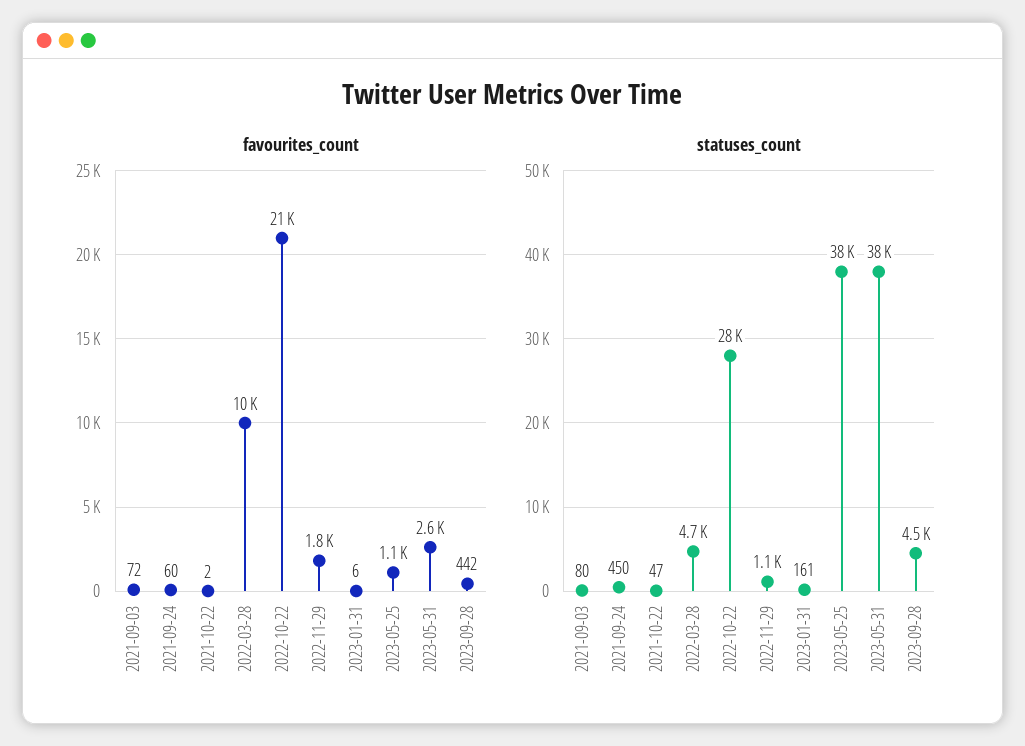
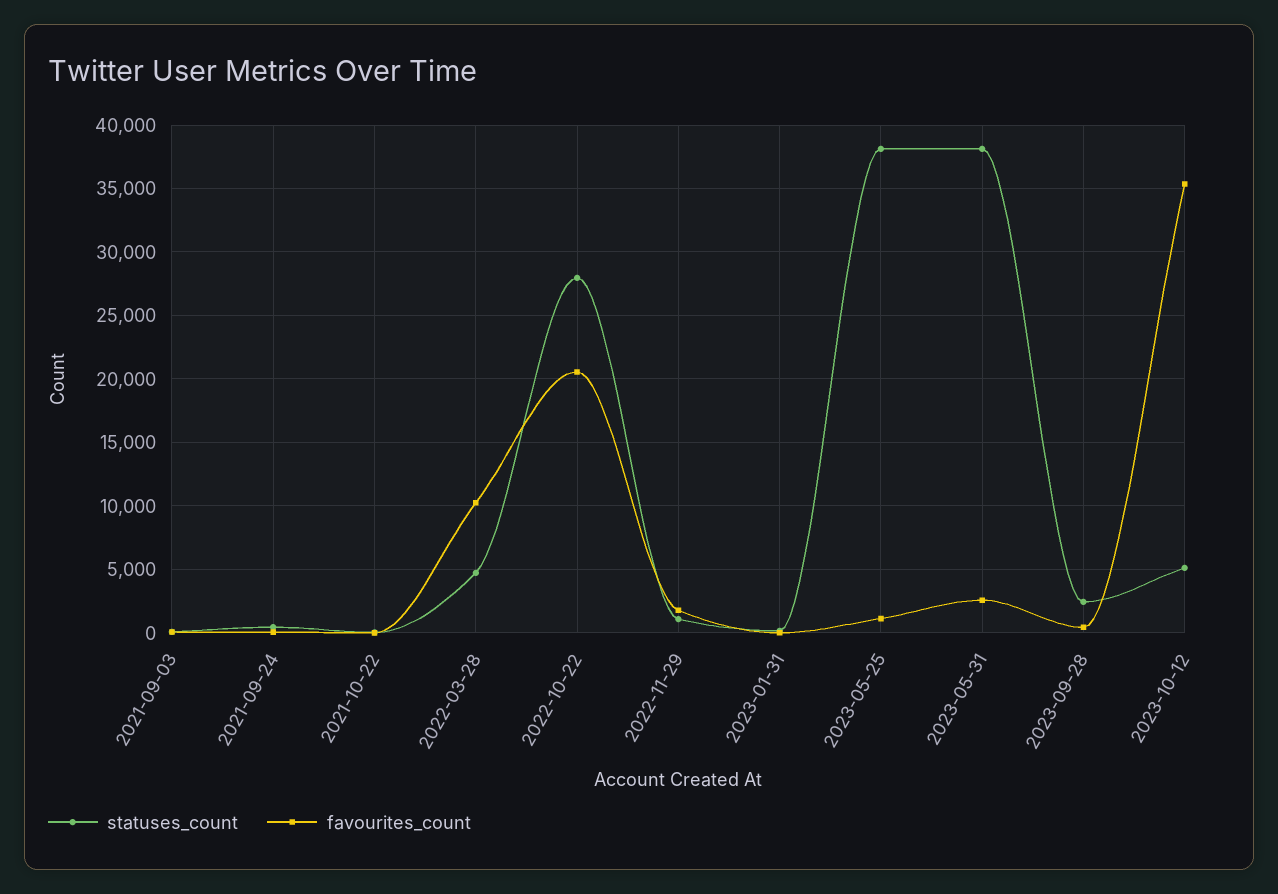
statuses_count, 2023-09-28: 4500 -> 2500
statuses_count, 2023-10-12: none -> 5000
favourites_count, 2023-10-12: none -> 35500

